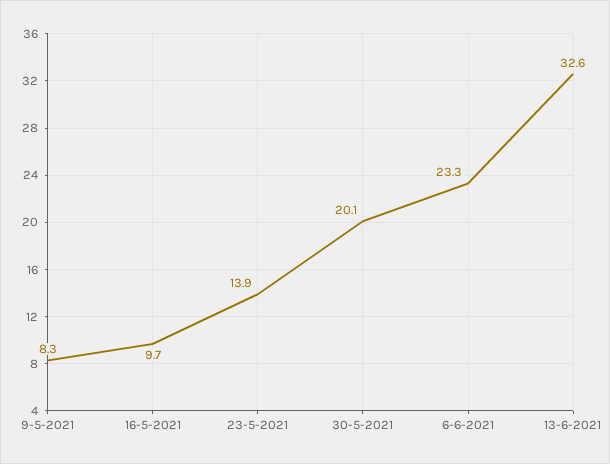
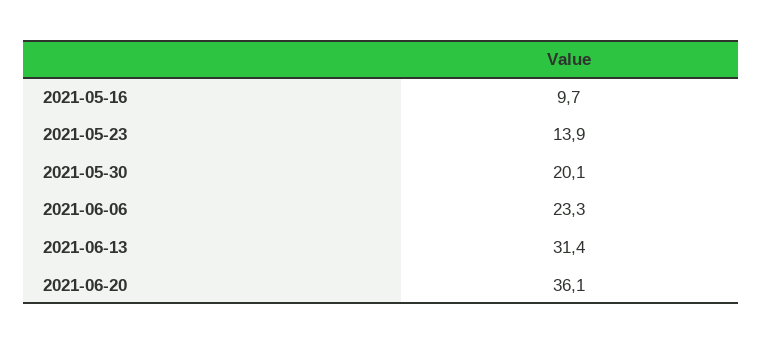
9-5-2021: 8.3 -> none
13-6-2021: 32.6 -> 31.4
2021-06-20: none -> 36.1

